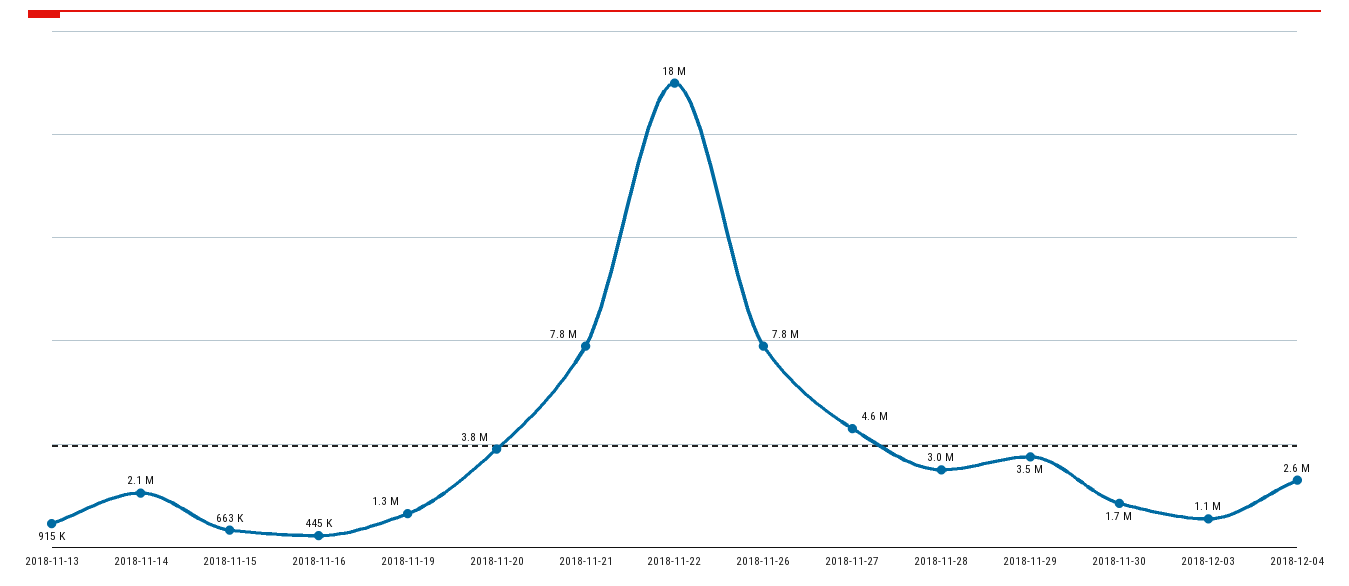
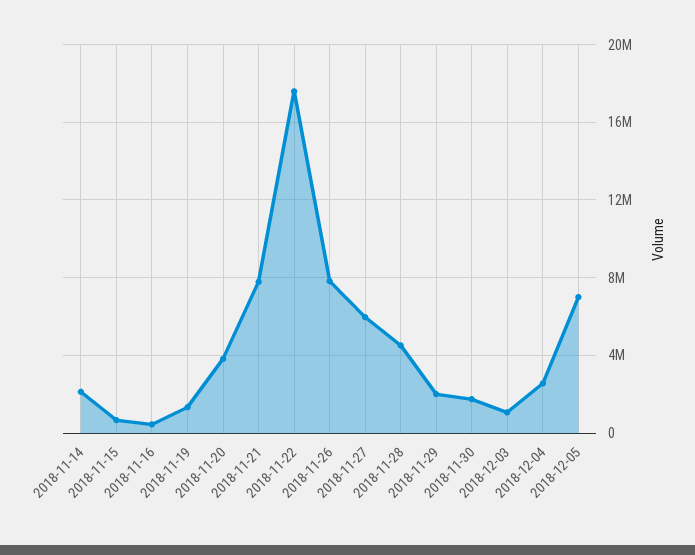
2018-11-13: 915000 -> none
2018-11-27: 4600000 -> 6000000
2018-11-28: 3000000 -> 4500000
2018-11-29: 3500000 -> 2000000
2018-12-05: none -> 7000000

